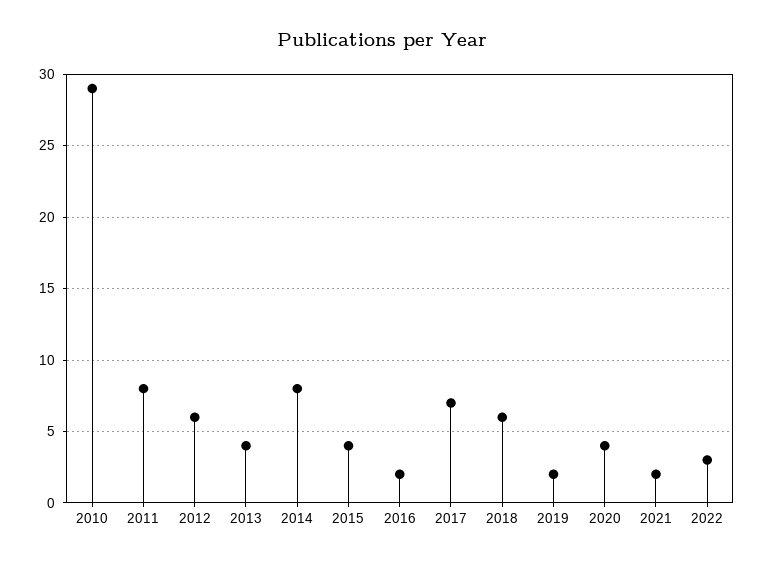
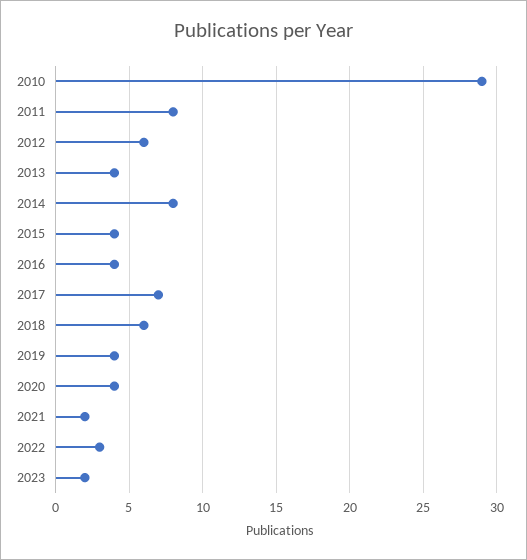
2016: 2 -> 4
2019: 2 -> 4
2023: none -> 2

